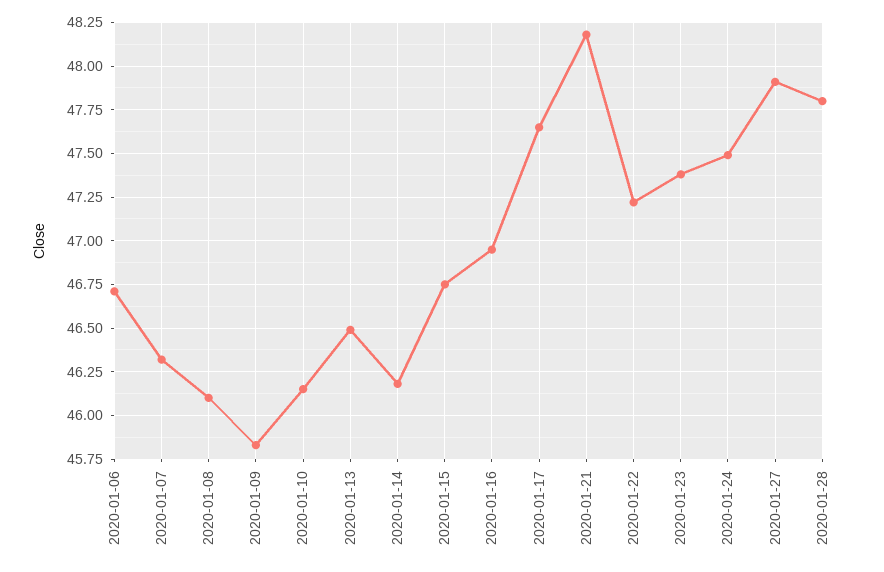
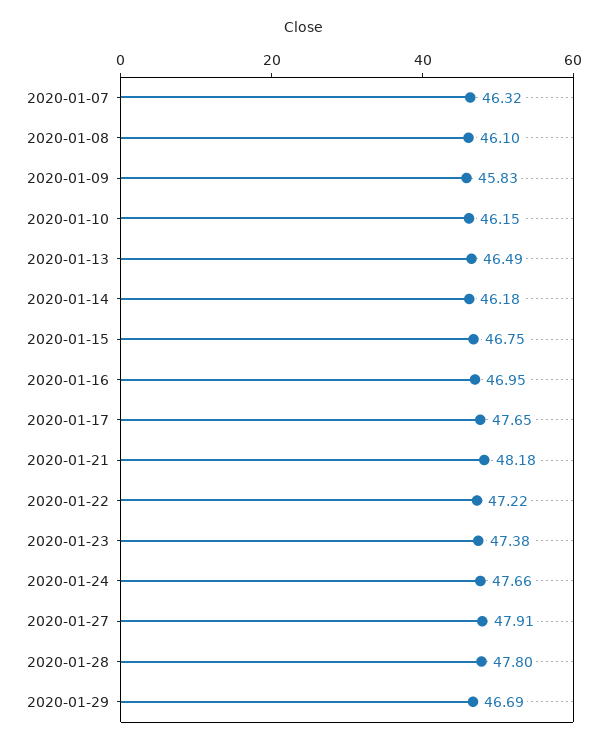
2020-01-06: 46.7 -> none
2020-01-24: 47.5 -> 47.66
2020-01-29: none -> 46.69

